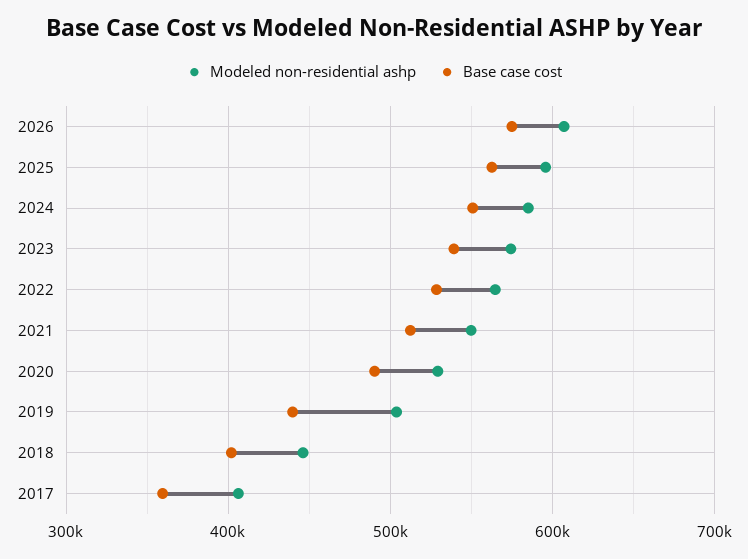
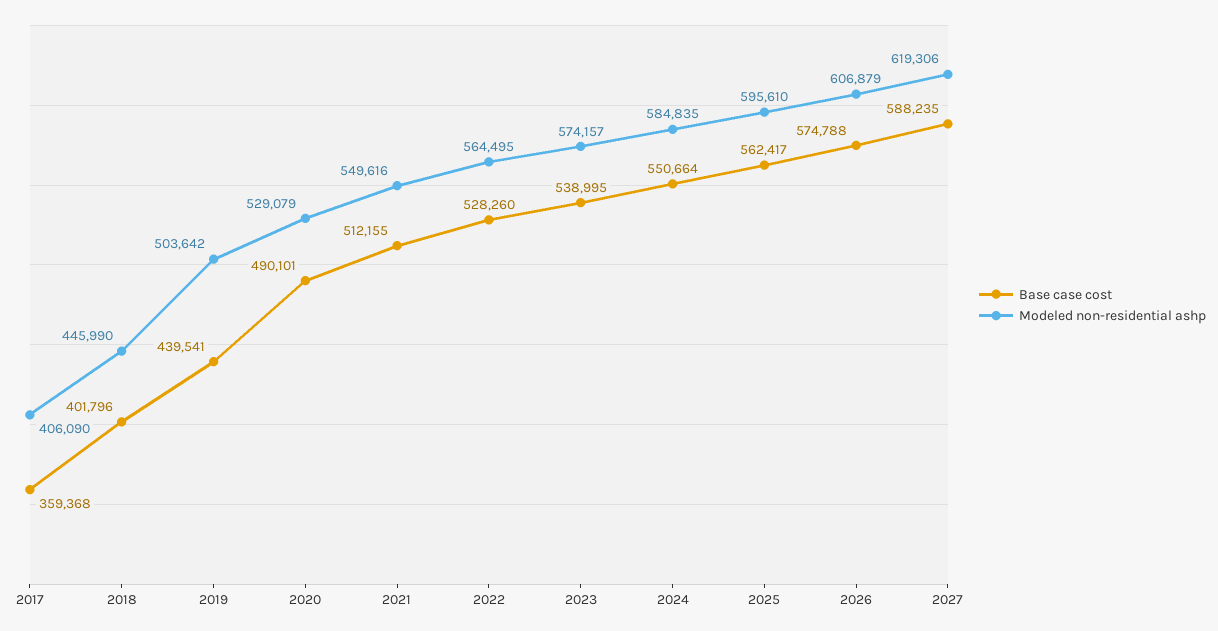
Base case cost, 2027: none -> 588235
Modeled non-residential ashp, 2027: none -> 619306

